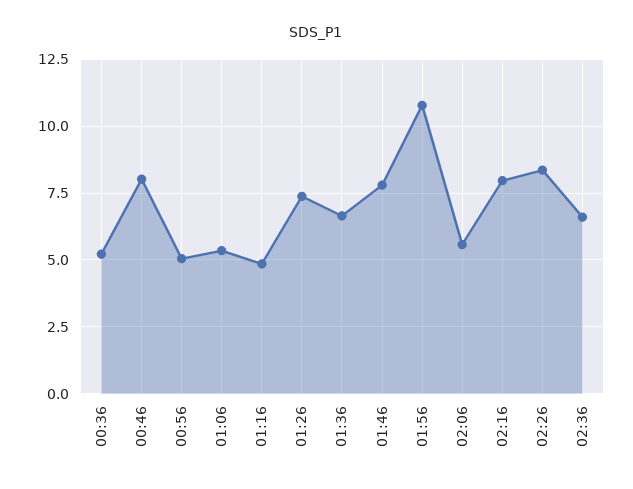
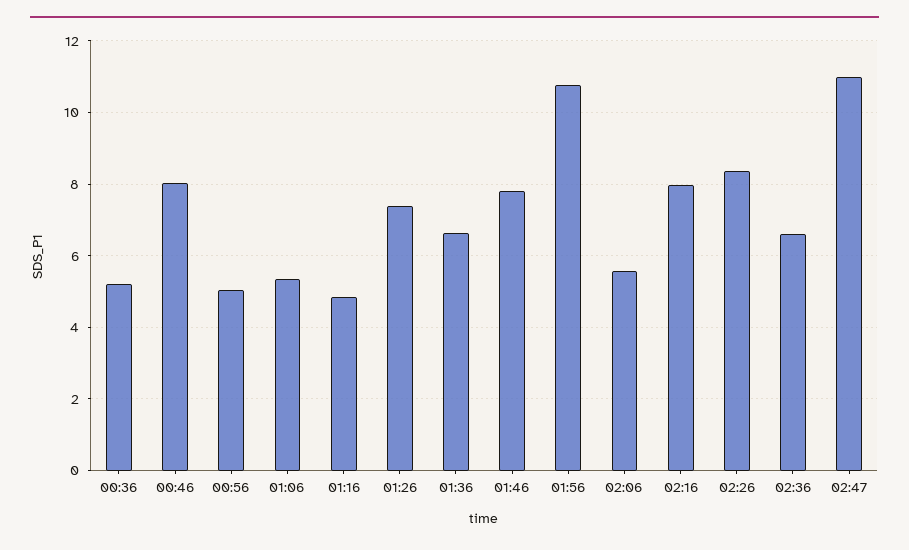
02:47: none -> 11

